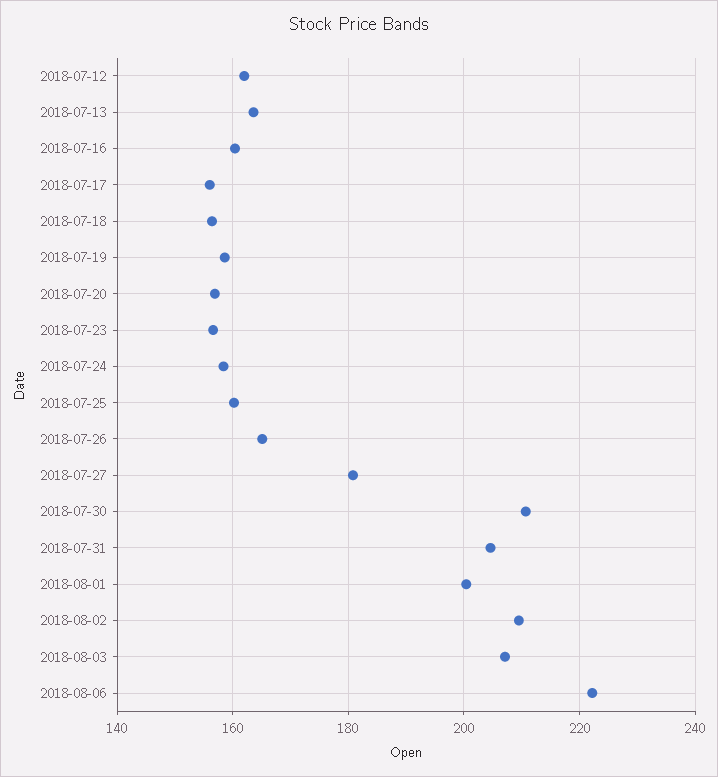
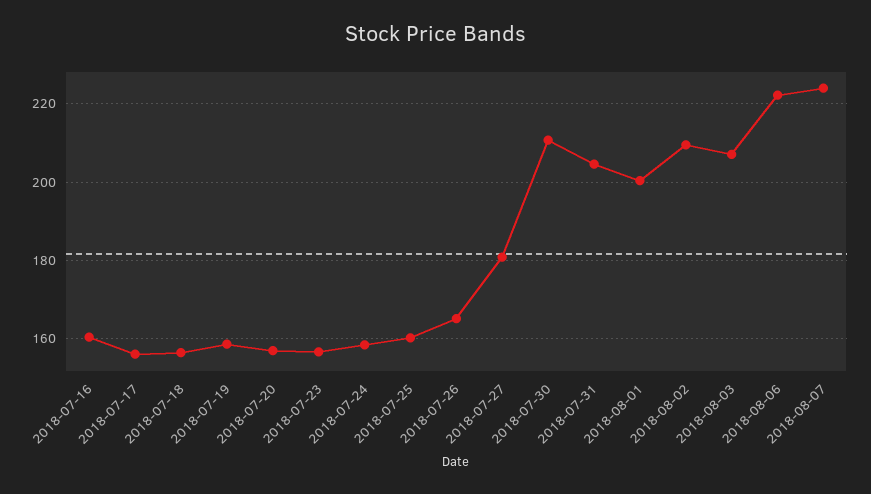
2018-07-12: 162 -> none
2018-07-13: 164 -> none
2018-08-07: none -> 224

